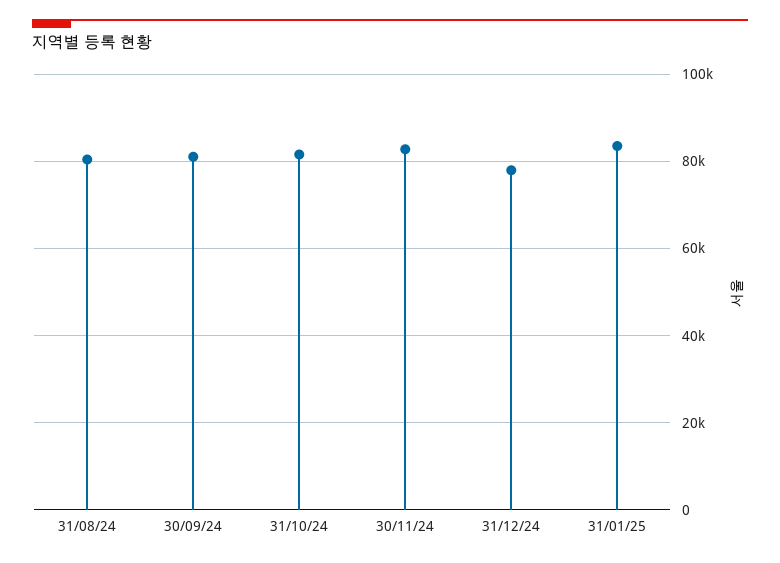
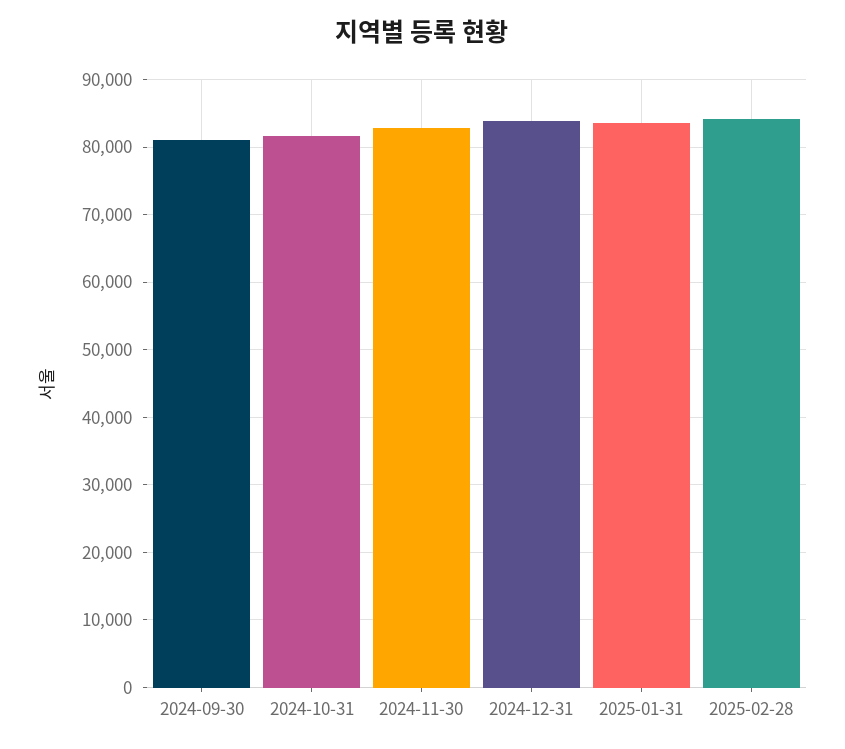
31/08/24: 80000 -> none
31/12/24: 78000 -> 84000
2025-02-28: none -> 84000

